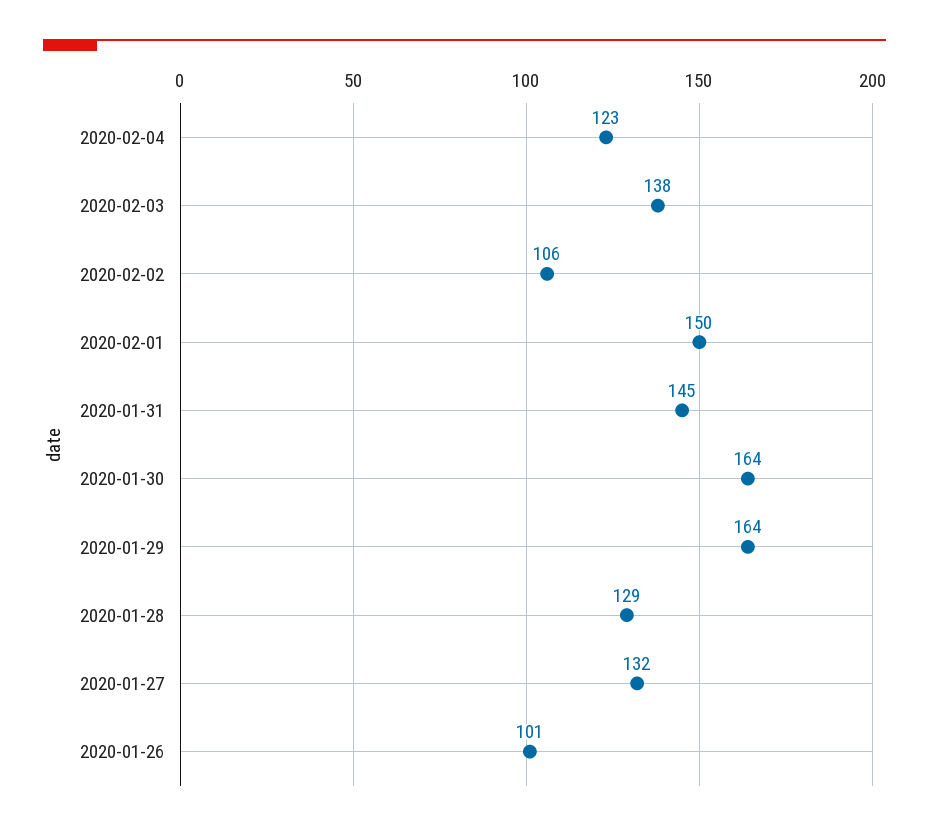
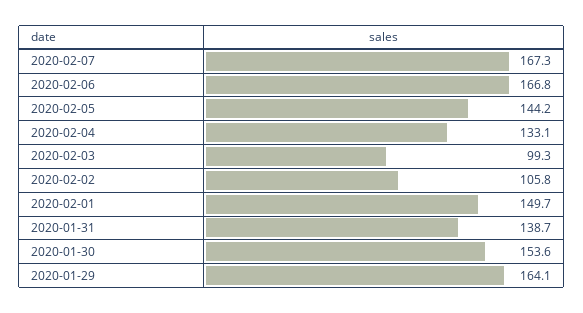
2020-02-04: 123 -> 133.1
2020-02-03: 138 -> 99.3
2020-01-31: 145 -> 138.7
2020-01-30: 164 -> 153.6
2020-01-28: 129 -> none
2020-01-27: 132 -> none
2020-01-26: 101 -> none
2020-02-07: none -> 167.3
2020-02-06: none -> 166.8
2020-02-05: none -> 144.2

